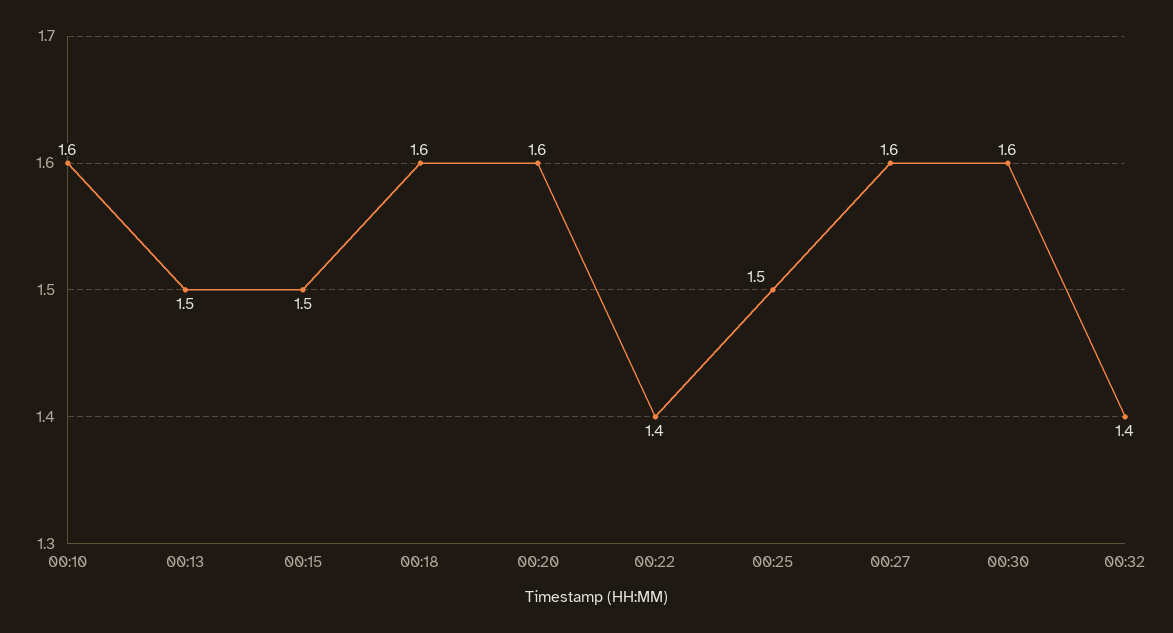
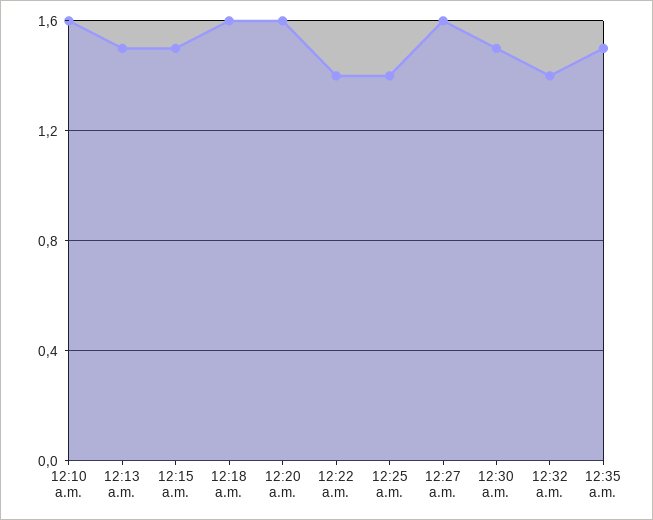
00:25: 1.5 -> 1.4
00:30: 1.6 -> 1.5
12:35 a.m.: none -> 1.5

